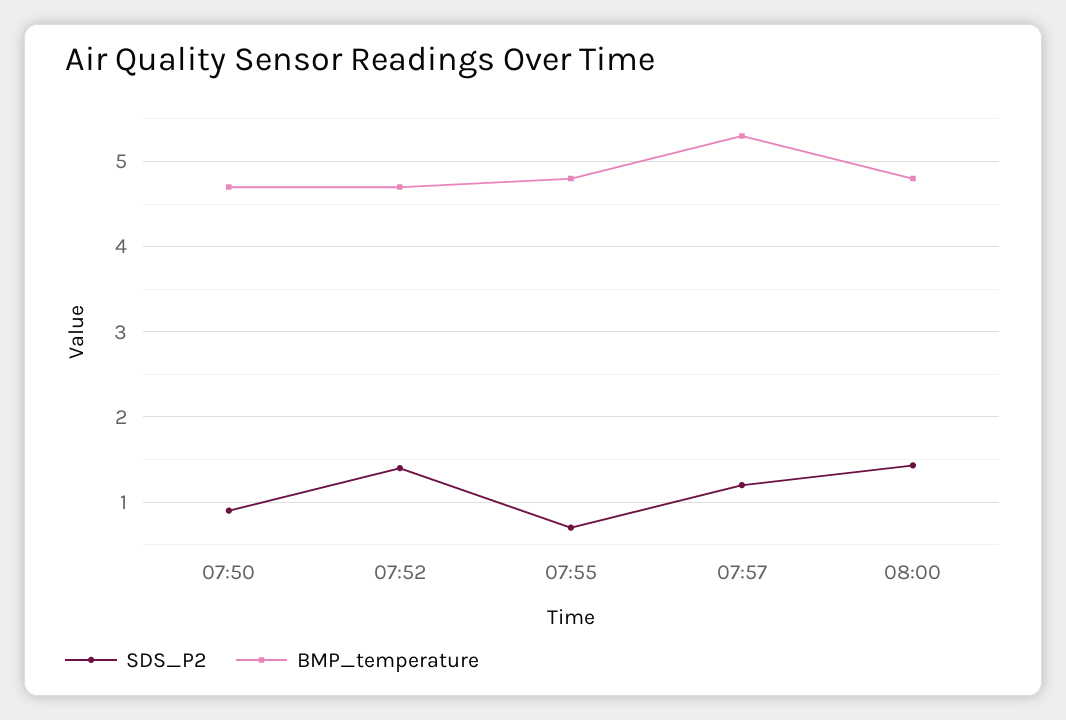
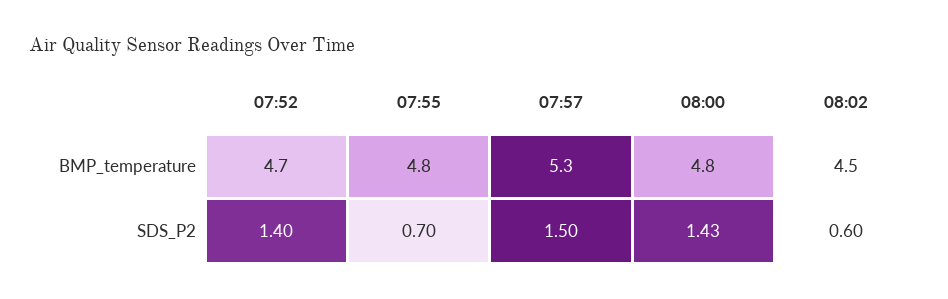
SDS_P2, 07:50: 0.9 -> none
BMP_temperature, 07:50: 4.7 -> none
SDS_P2, 07:57: 1.2 -> 1.5
BMP_temperature, 08:02: none -> 4.5
SDS_P2, 08:02: none -> 0.6

